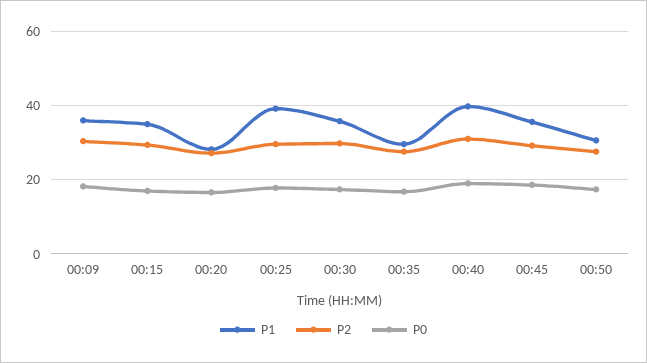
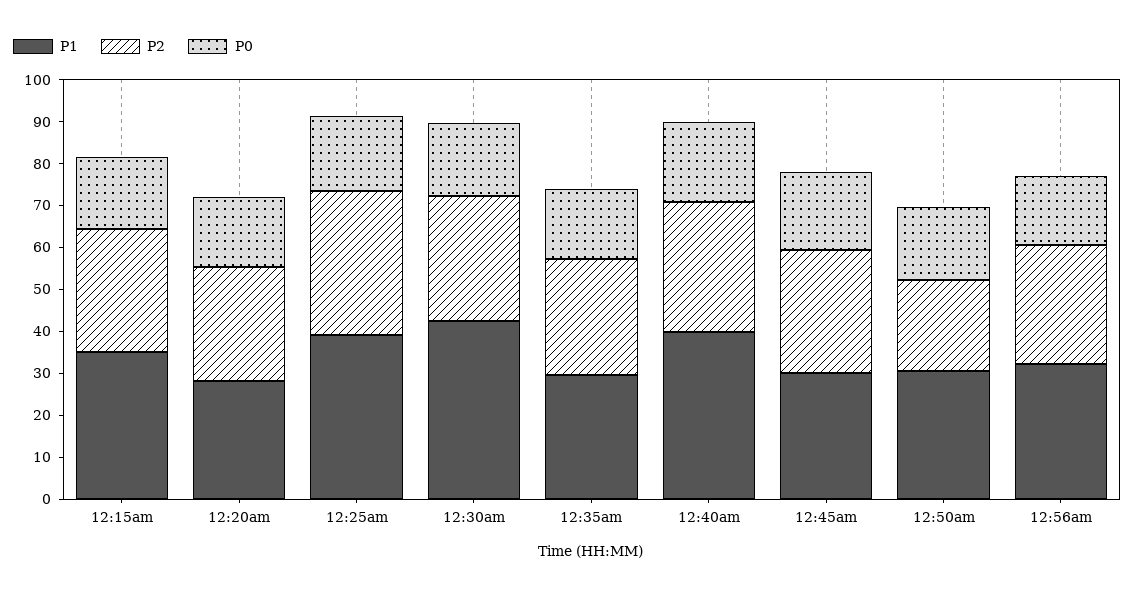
P1, 00:09: 36 -> none
P2, 00:09: 30 -> none
P0, 00:09: 18 -> none
P2, 00:25: 30 -> 34
P1, 00:30: 36 -> 42
P1, 00:45: 36 -> 30
P2, 00:50: 28 -> 22
P1, 12:56am: none -> 32
P2, 12:56am: none -> 28
P0, 12:56am: none -> 16

